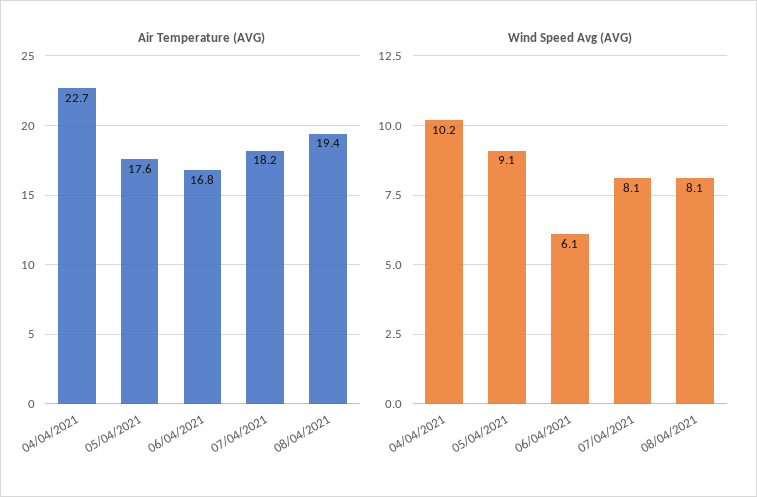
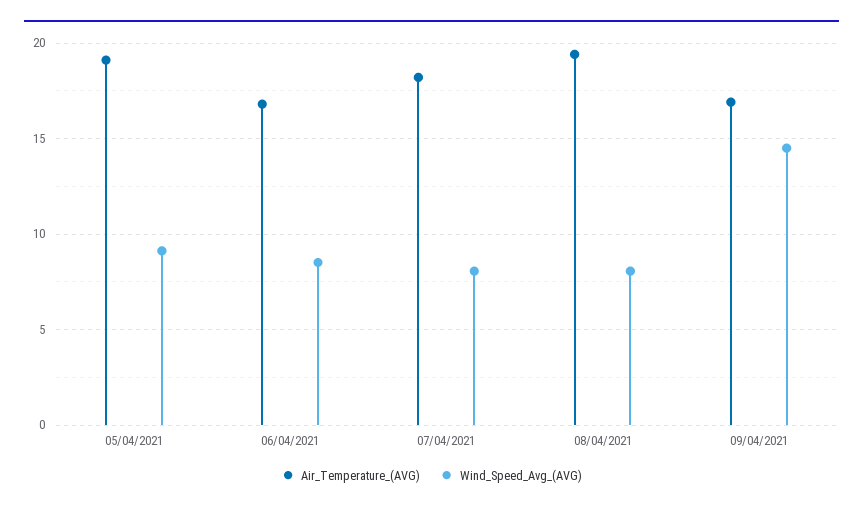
Air Temperature (AVG), 04/04/2021: 22.7 -> none
Air Temperature (AVG), 05/04/2021: 17.6 -> 19
Wind Speed Avg (AVG), 04/04/2021: 10.2 -> none
Wind Speed Avg (AVG), 06/04/2021: 6.1 -> 8.5
Air Temperature (AVG), 09/04/2021: none -> 17
Wind Speed Avg (AVG), 09/04/2021: none -> 14.5

